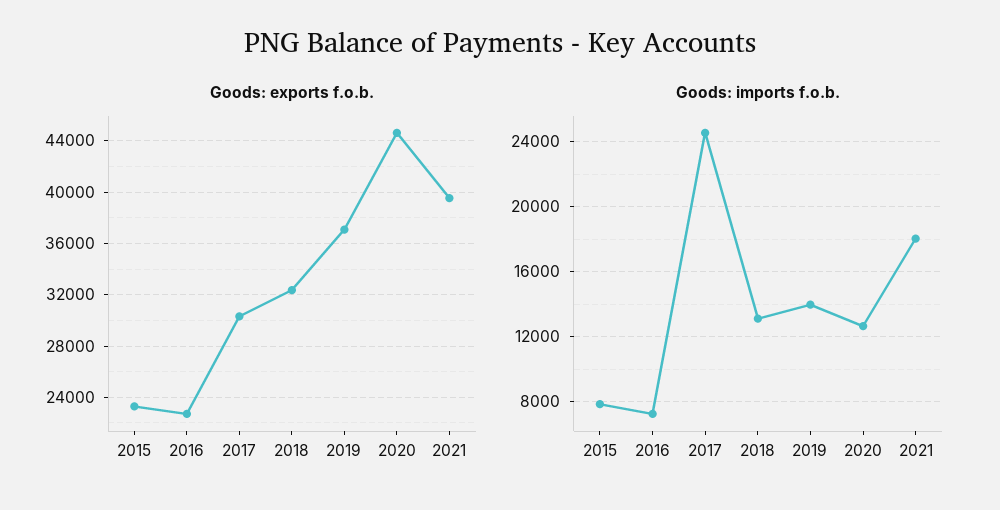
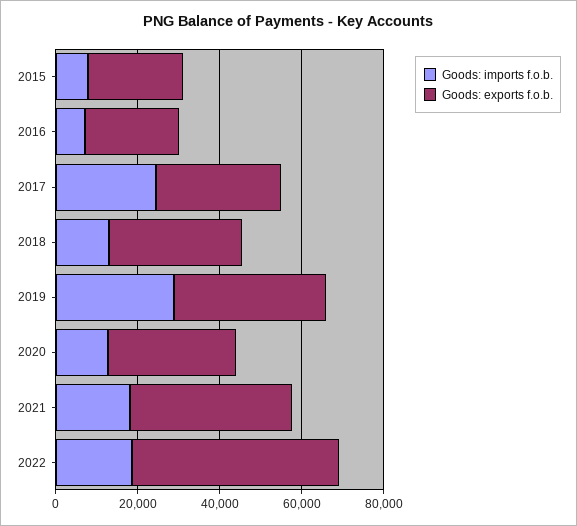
Goods: exports f.o.b., 2020: 44500 -> 30000
Goods: imports f.o.b., 2019: 14000 -> 30000
Goods: imports f.o.b., 2022: none -> 20000
Goods: exports f.o.b., 2022: none -> 50000

